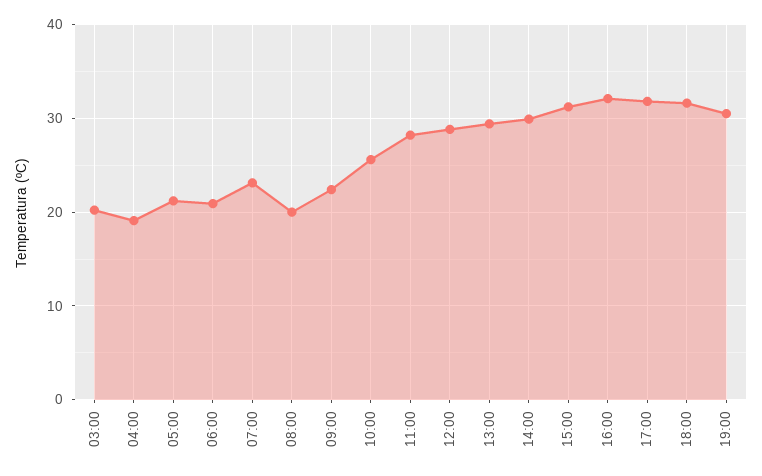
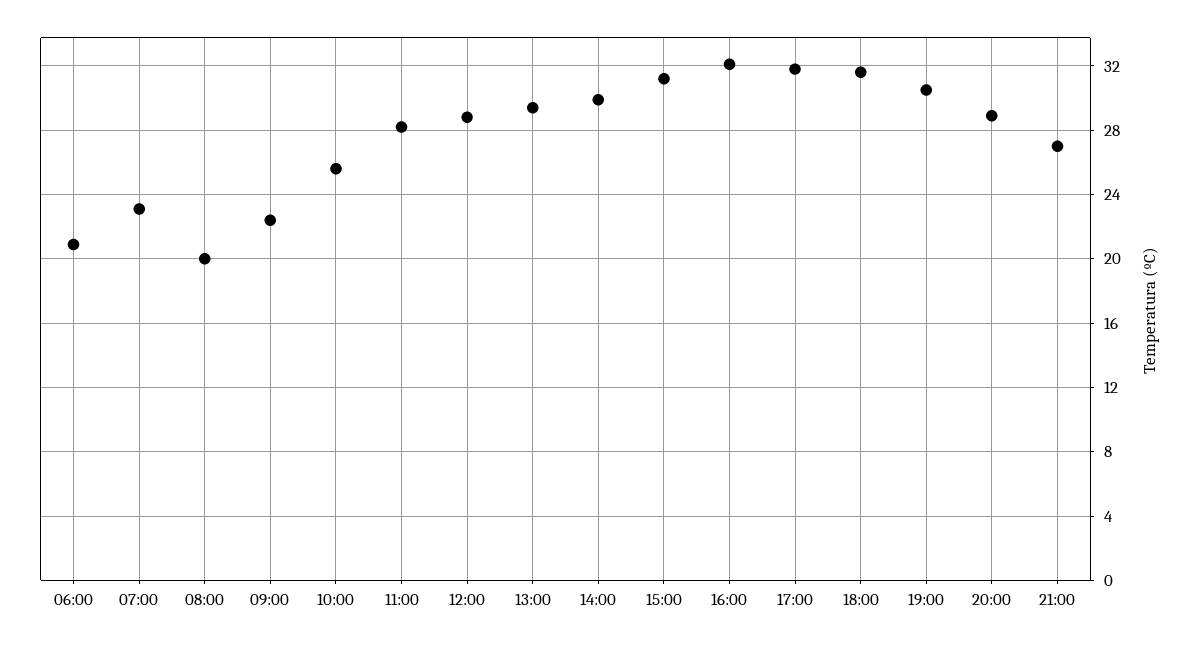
03:00: 20 -> none
04:00: 19 -> none
05:00: 21 -> none
20:00: none -> 29
21:00: none -> 27

